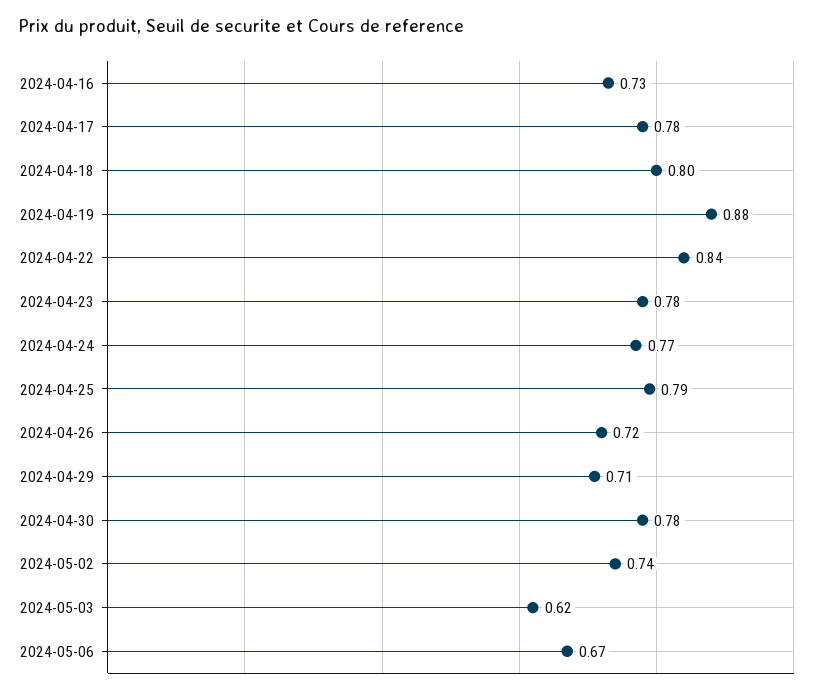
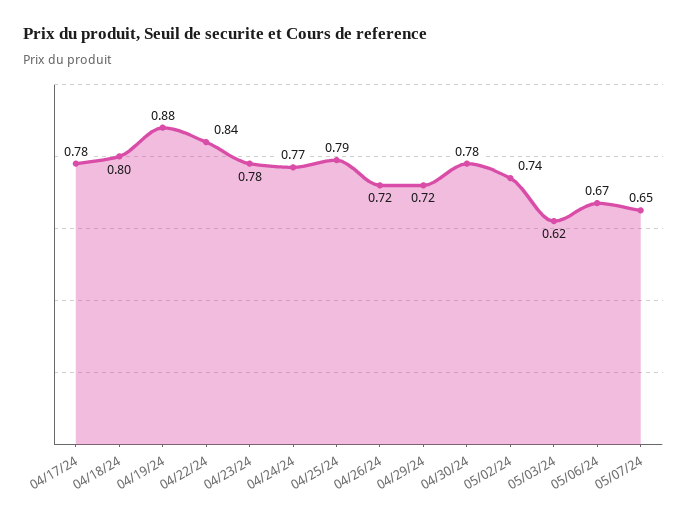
2024-04-16: 0.73 -> none
2024-04-29: 0.71 -> 0.72
05/07/24: none -> 0.65

